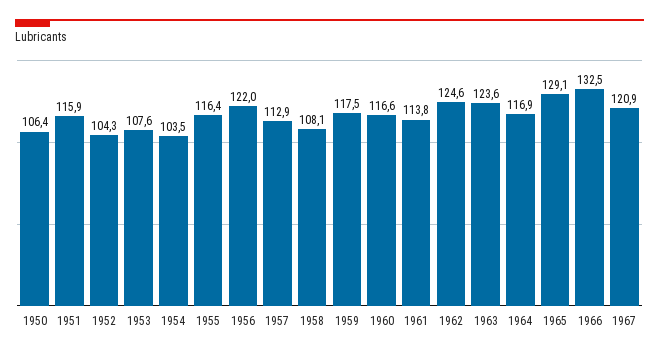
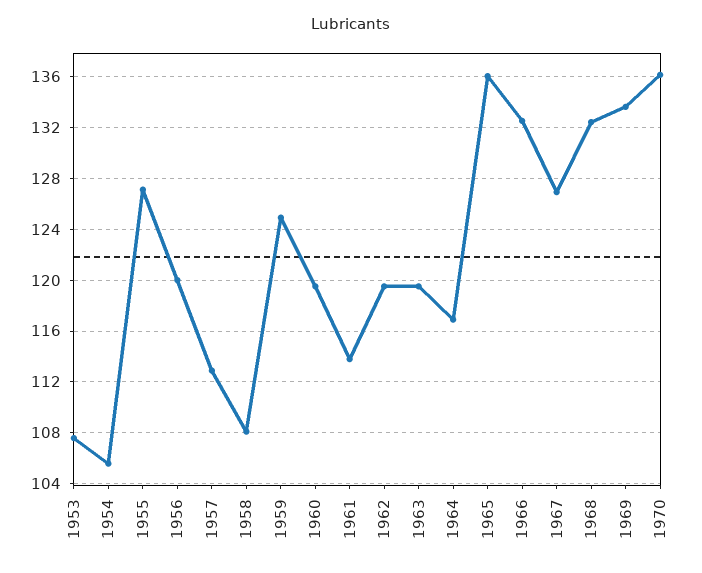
1950: 106.4 -> none
1951: 115.9 -> none
1952: 104.3 -> none
1954: 103.5 -> 105.5
1955: 116.4 -> 127
1956: 122 -> 120
1959: 117.5 -> 125
1960: 116.6 -> 119.5
1962: 124.6 -> 119.5
1963: 123.6 -> 119.5
1965: 129.1 -> 136
1967: 120.9 -> 127
1968: none -> 132.5
1969: none -> 133.5
1970: none -> 136

